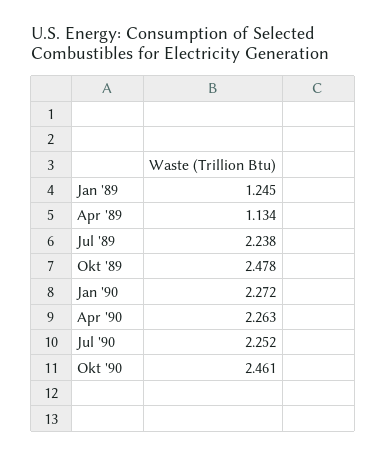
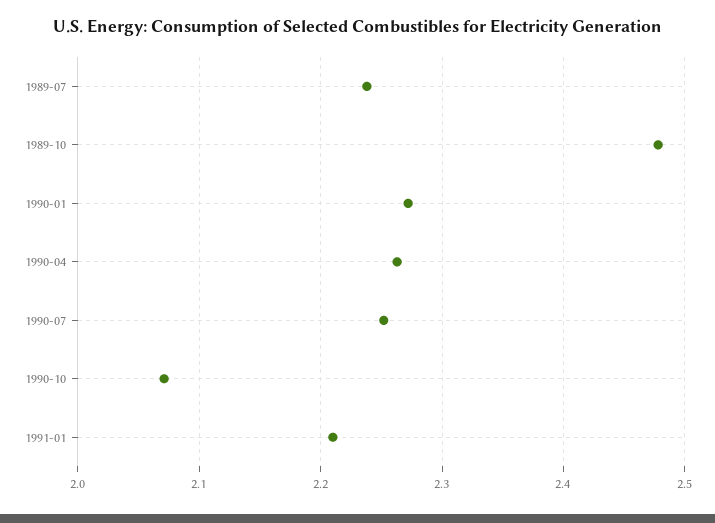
Jan '89: 1.245 -> none
Apr '89: 1.134 -> none
Okt '90: 2.461 -> 2.07
1991-01: none -> 2.21

